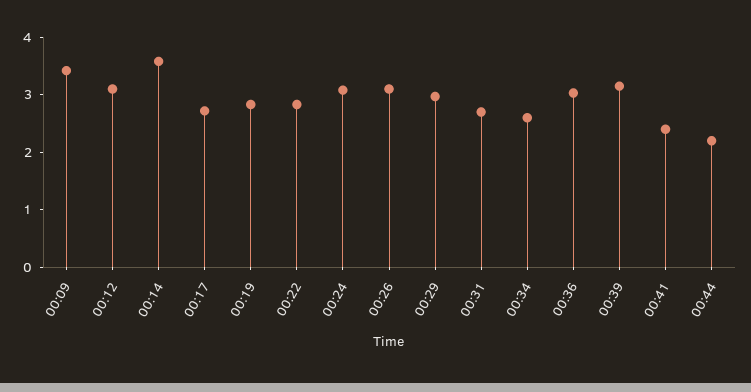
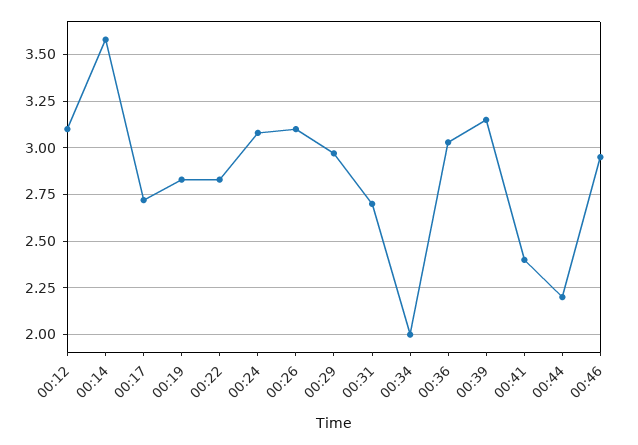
00:09: 3.4 -> none
00:34: 2.6 -> 2
00:46: none -> 2.95

